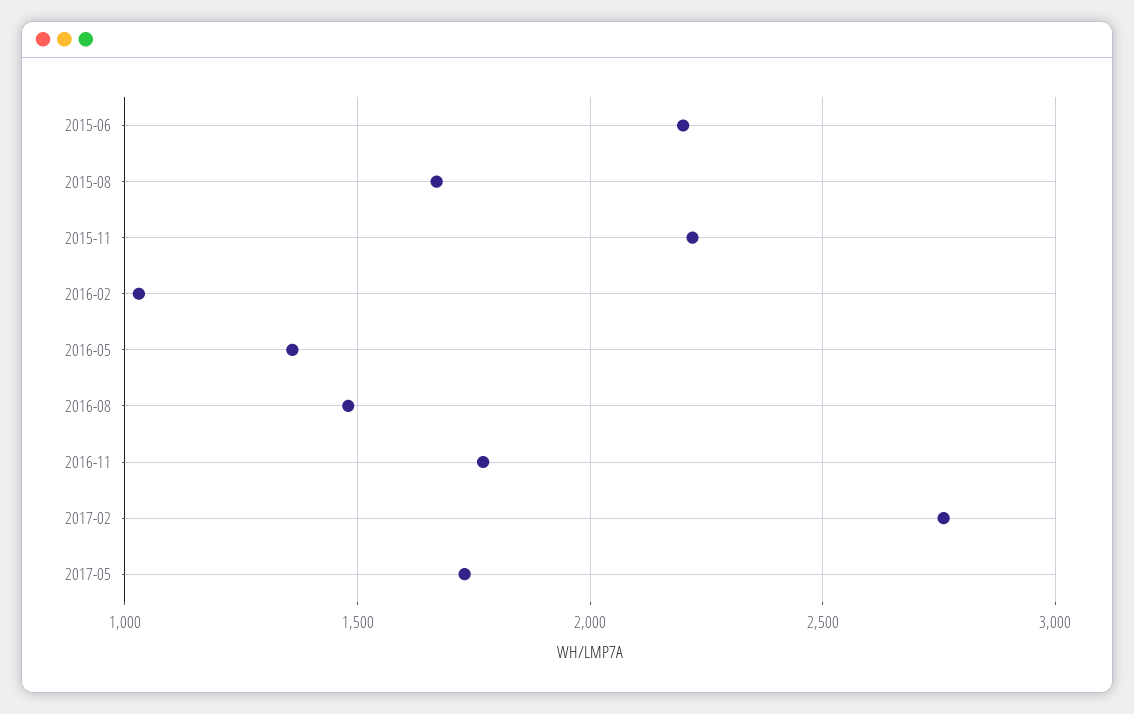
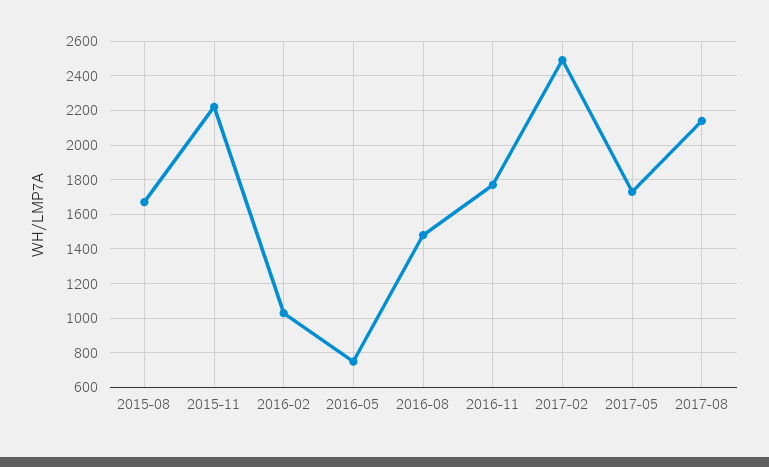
2015-06: 2200 -> none
2016-05: 1350 -> 750
2017-02: 2750 -> 2500
2017-08: none -> 2150

